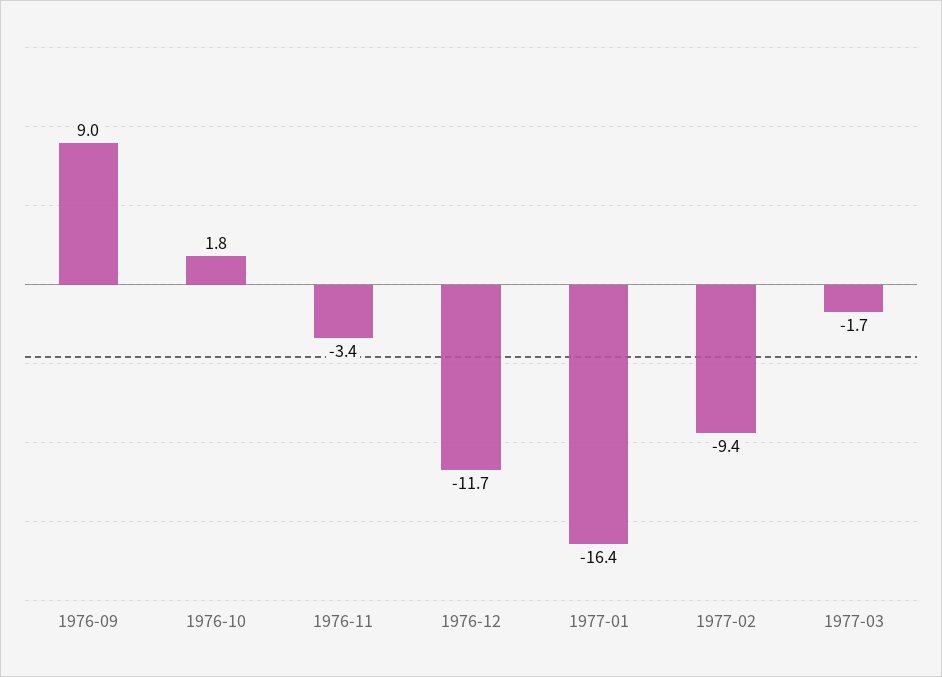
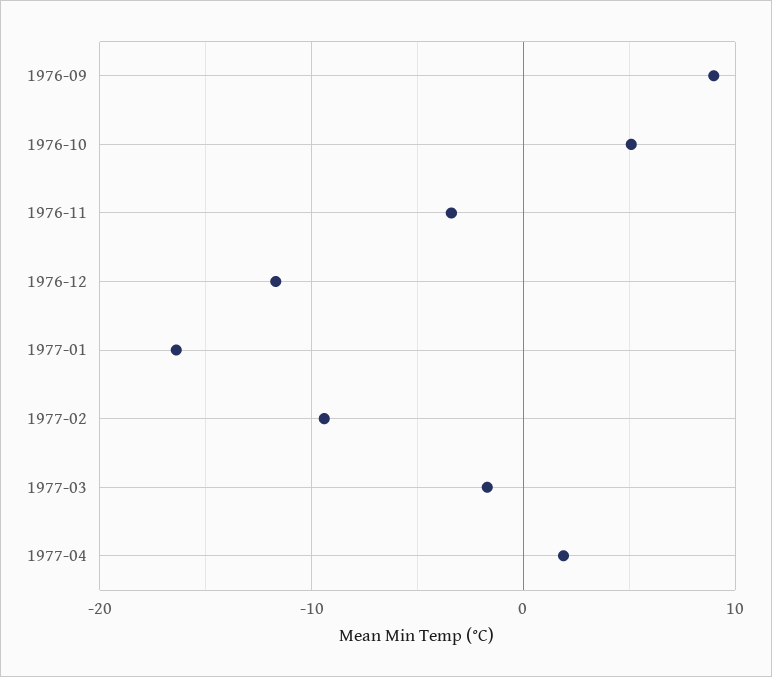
1976-10: 1.8 -> 5
1977-04: none -> 2

